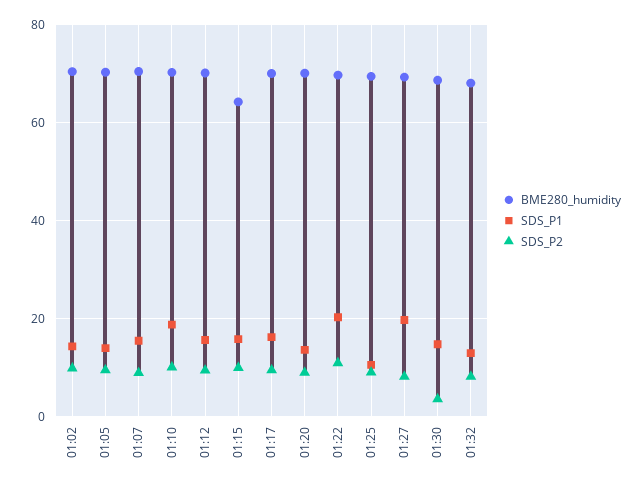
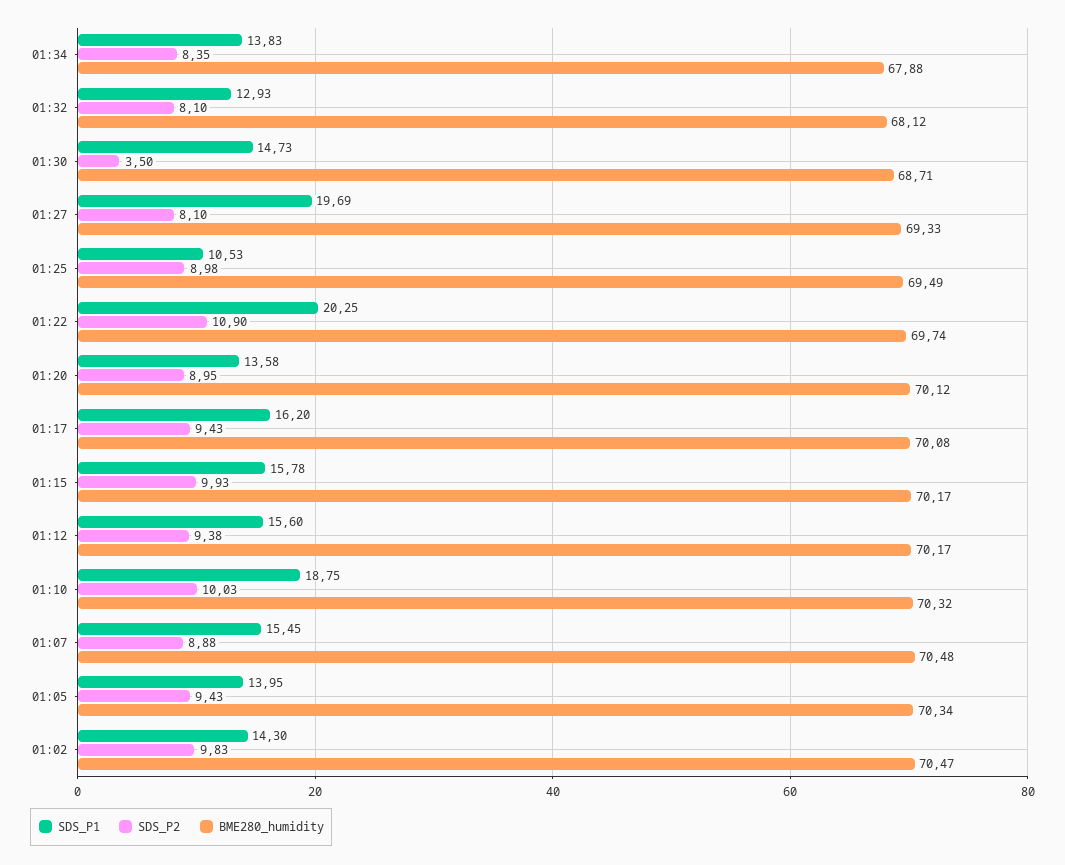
BME280_humidity, 01:15: 64 -> 70.17
SDS_P1, 01:34: none -> 13.83
SDS_P2, 01:34: none -> 8.35
BME280_humidity, 01:34: none -> 67.88

